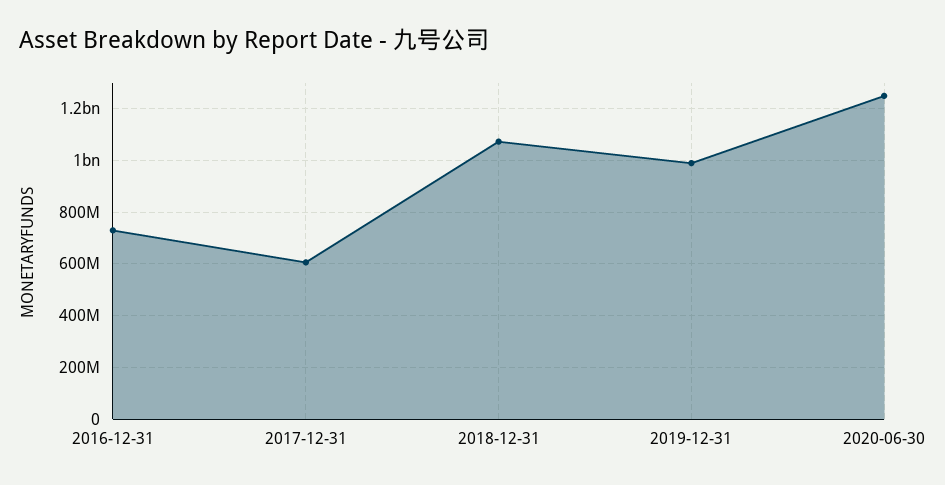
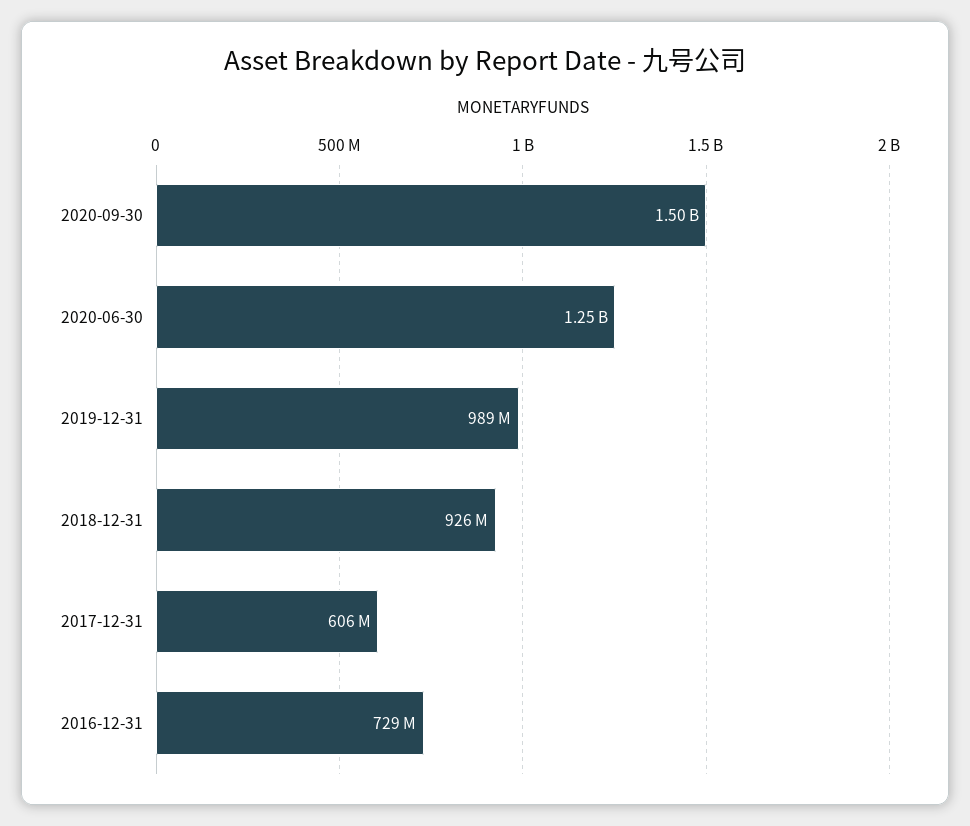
2018-12-31: 1075000000 -> 926000000
2020-09-30: none -> 1500000000

